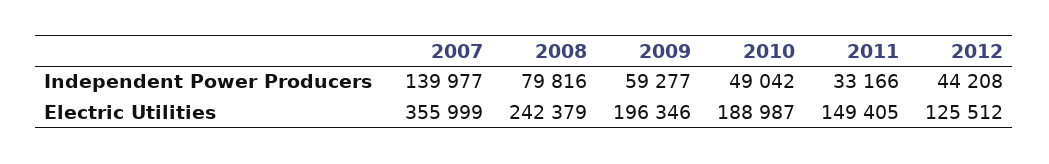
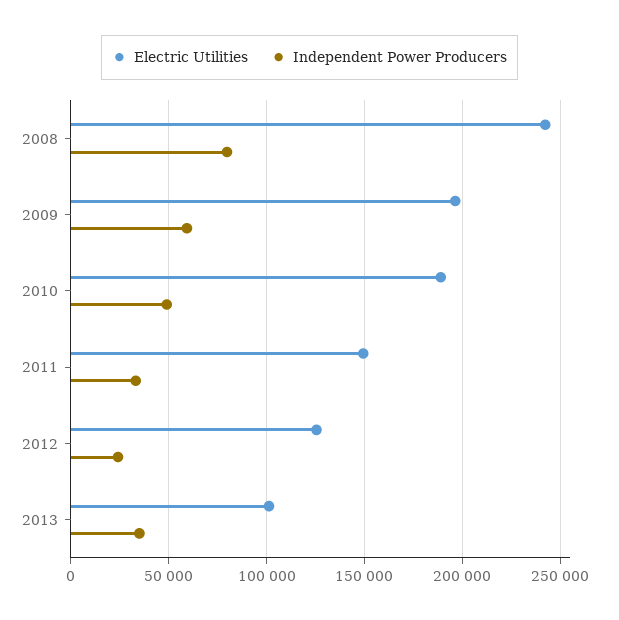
Independent Power Producers, 2007: 139977 -> none
Independent Power Producers, 2012: 44208 -> 25000
Electric Utilities, 2007: 355999 -> none
Electric Utilities, 2013: none -> 100000
Independent Power Producers, 2013: none -> 35000

